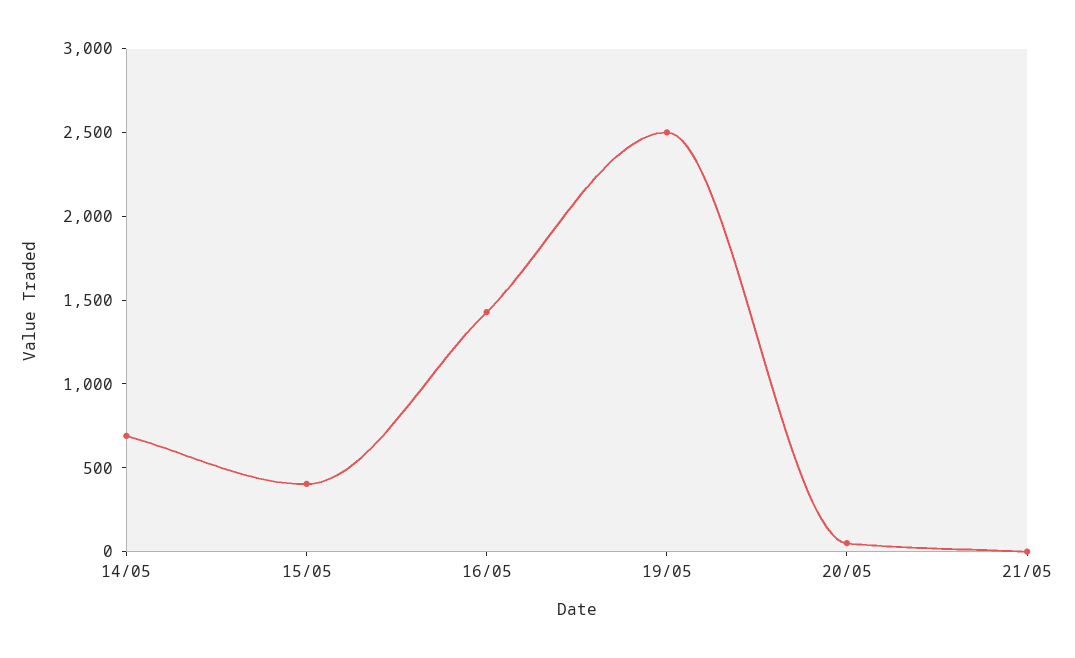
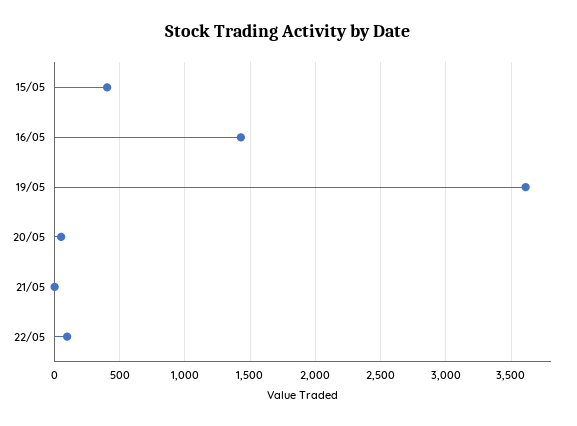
14/05: 700 -> none
19/05: 2500 -> 3600
22/05: none -> 100

